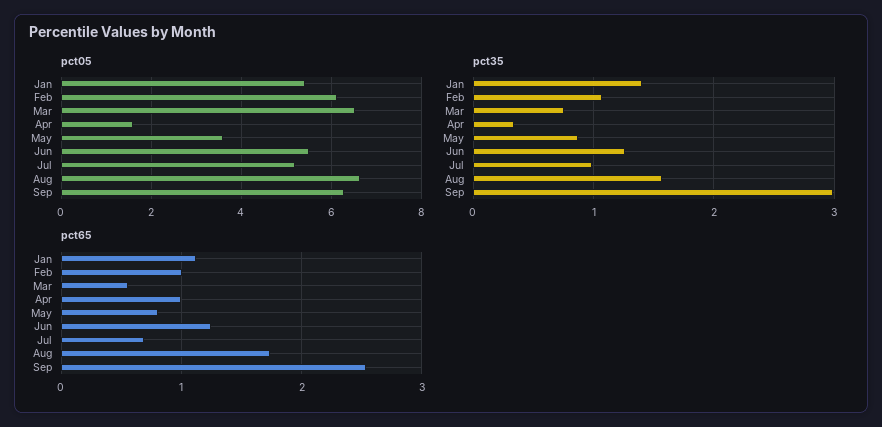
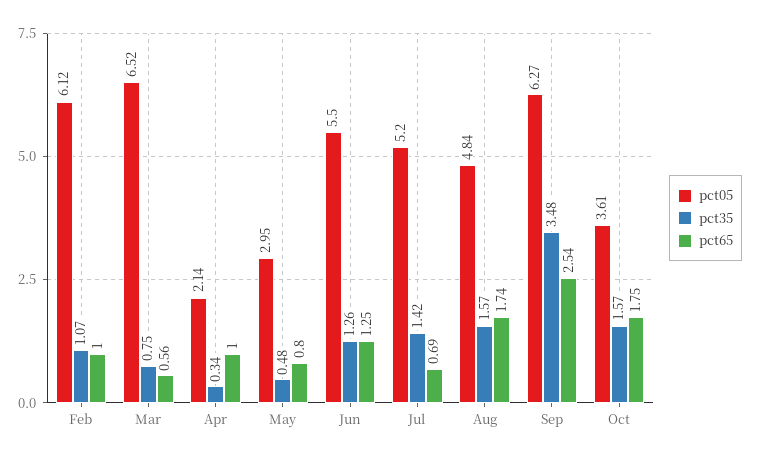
pct05, Jan: 5.4 -> none
pct05, Apr: 1.6 -> 2.14
pct05, May: 3.6 -> 2.95
pct05, Aug: 6.6 -> 4.84
pct35, Jan: 1.4 -> none
pct35, May: 0.9 -> 0.48
pct35, Jul: 1 -> 1.42
pct35, Sep: 3 -> 3.48
pct65, Jan: 1.1 -> none
pct05, Oct: none -> 3.61
pct35, Oct: none -> 1.57
pct65, Oct: none -> 1.75

